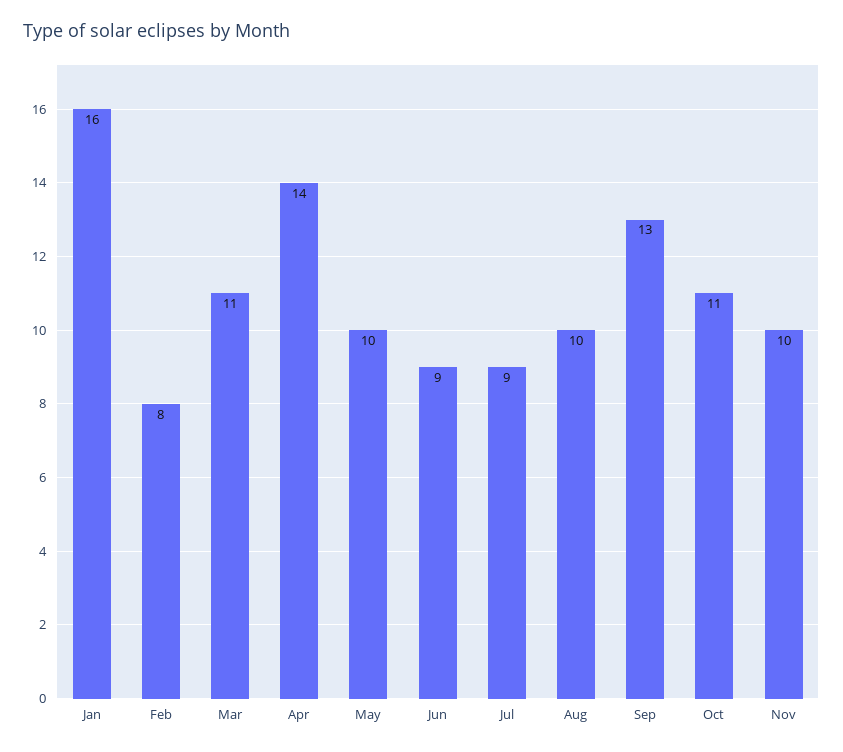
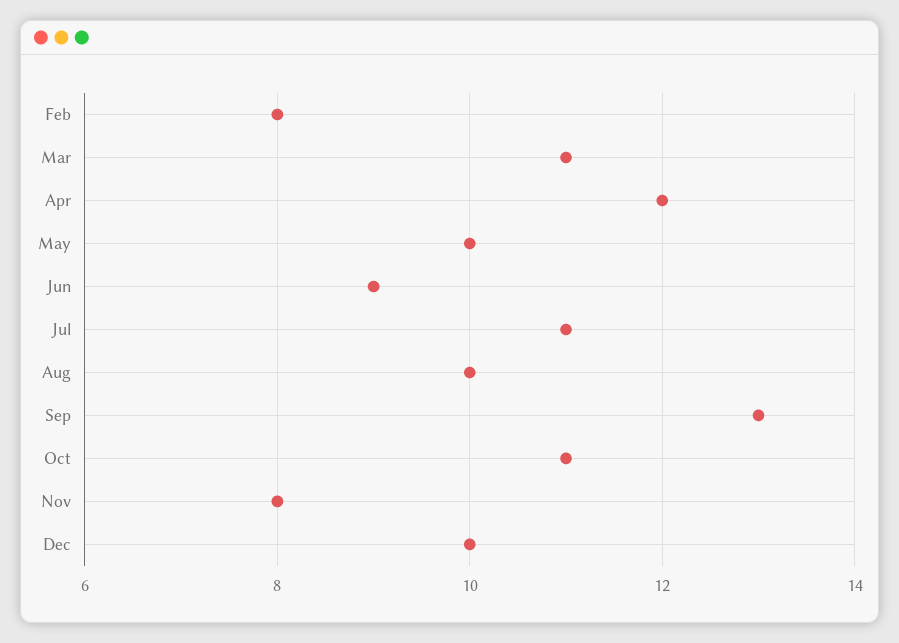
Jan: 16 -> none
Apr: 14 -> 12
Jul: 9 -> 11
Nov: 10 -> 8
Dec: none -> 10

